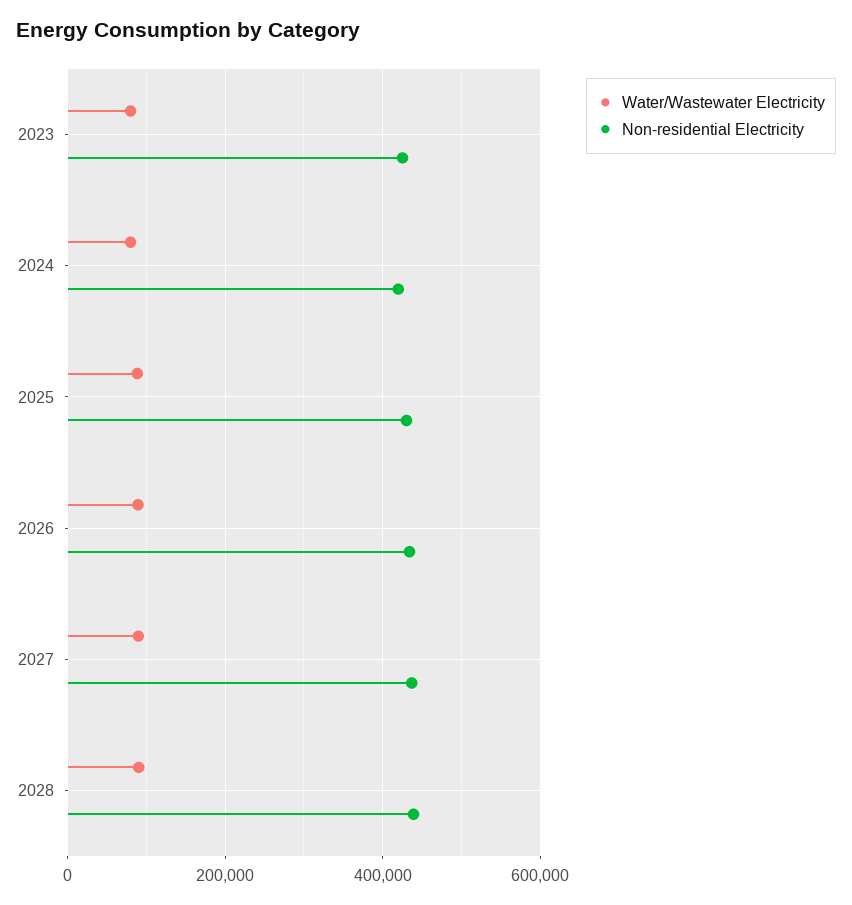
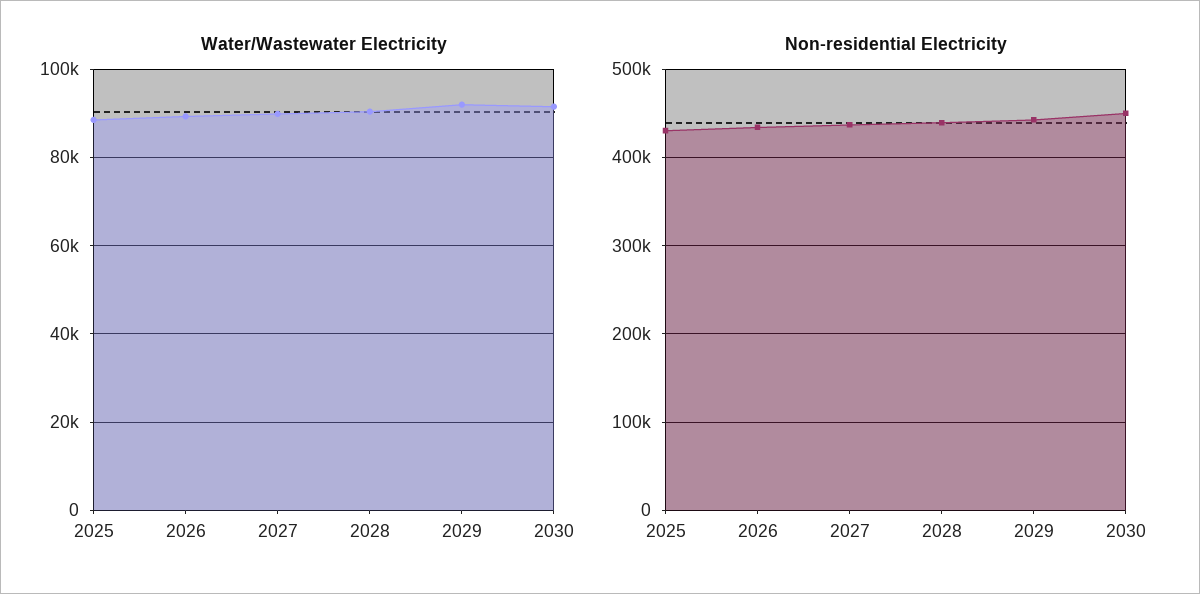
Water/Wastewater Electricity, 2023: 80000 -> none
Non-residential Electricity, 2023: 420000 -> none
Water/Wastewater Electricity, 2024: 80000 -> none
Non-residential Electricity, 2024: 420000 -> none
Water/Wastewater Electricity, 2029: none -> 92000
Water/Wastewater Electricity, 2030: none -> 92000
Non-residential Electricity, 2029: none -> 440000
Non-residential Electricity, 2030: none -> 450000

